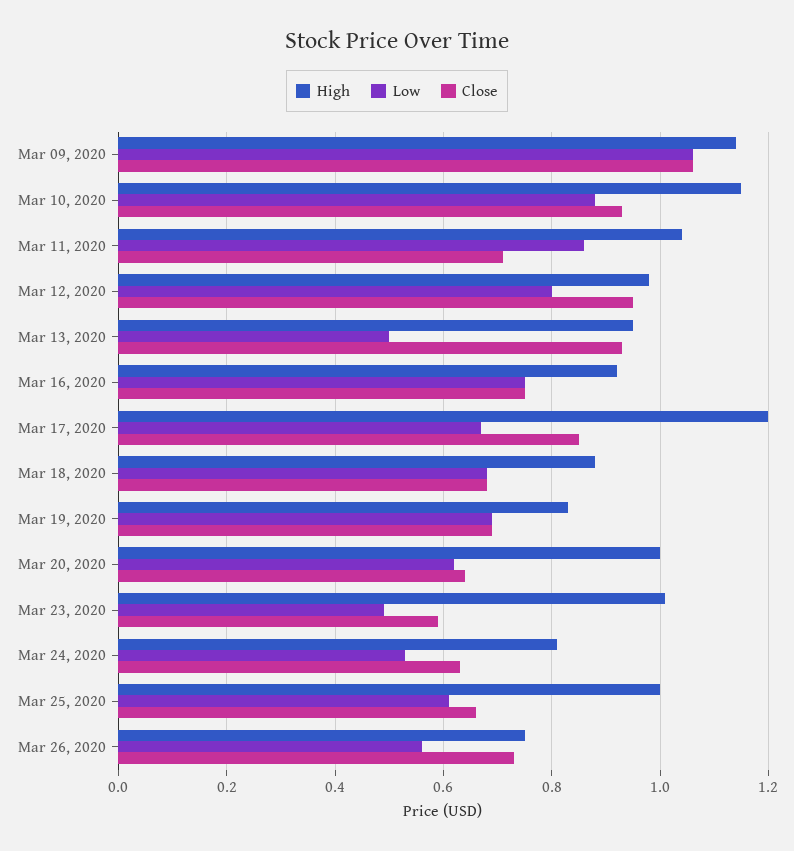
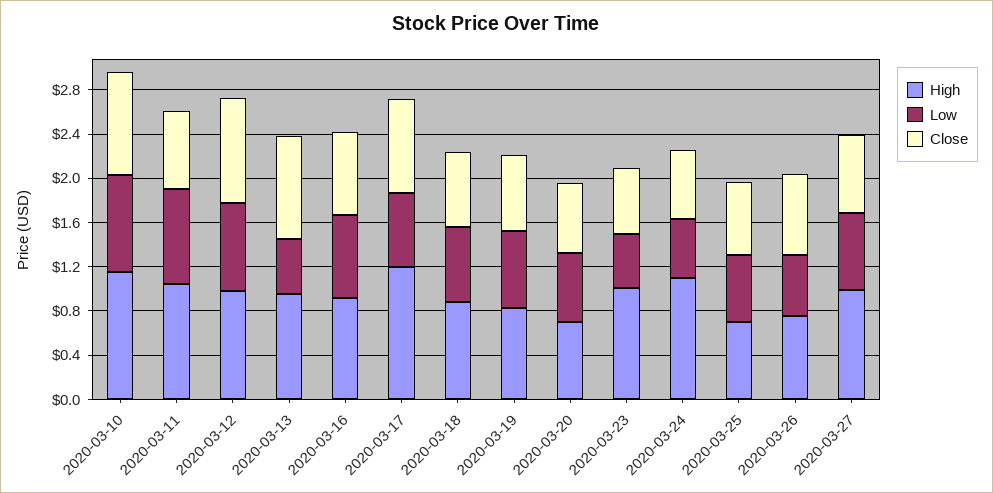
High, Mar 09, 2020: 1.15 -> none
Low, Mar 09, 2020: 1.05 -> none
Close, Mar 09, 2020: 1.05 -> none
High, Mar 20, 2020: 1 -> 0.7
High, Mar 24, 2020: 0.8 -> 1.1
High, Mar 25, 2020: 1 -> 0.7
High, 2020-03-27: none -> 1
Low, 2020-03-27: none -> 0.7
Close, 2020-03-27: none -> 0.7

